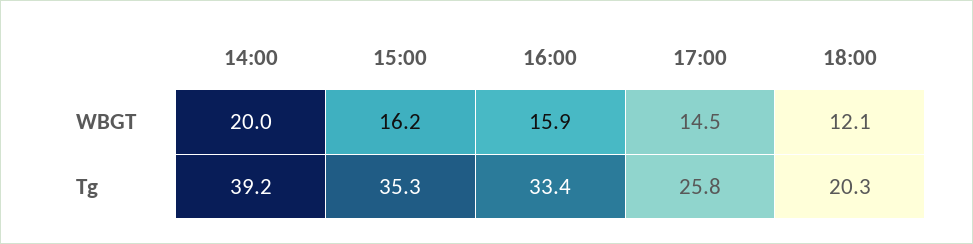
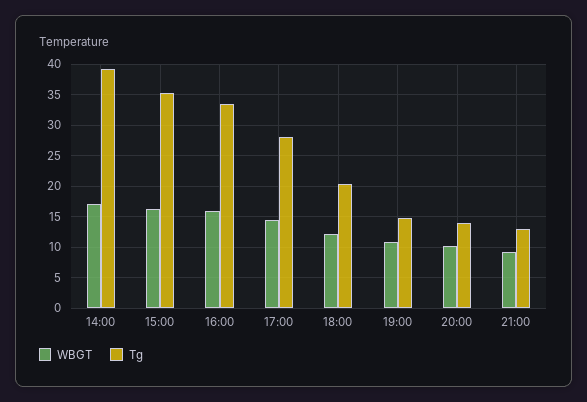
WBGT, 14:00: 20 -> 17
Tg, 17:00: 25.8 -> 28
WBGT, 19:00: none -> 11
Tg, 19:00: none -> 15
WBGT, 20:00: none -> 10
Tg, 20:00: none -> 14
WBGT, 21:00: none -> 9
Tg, 21:00: none -> 13

